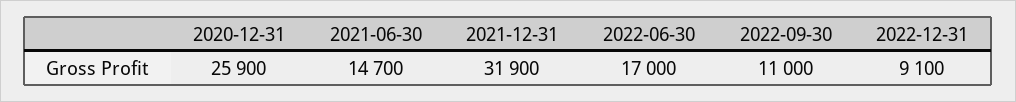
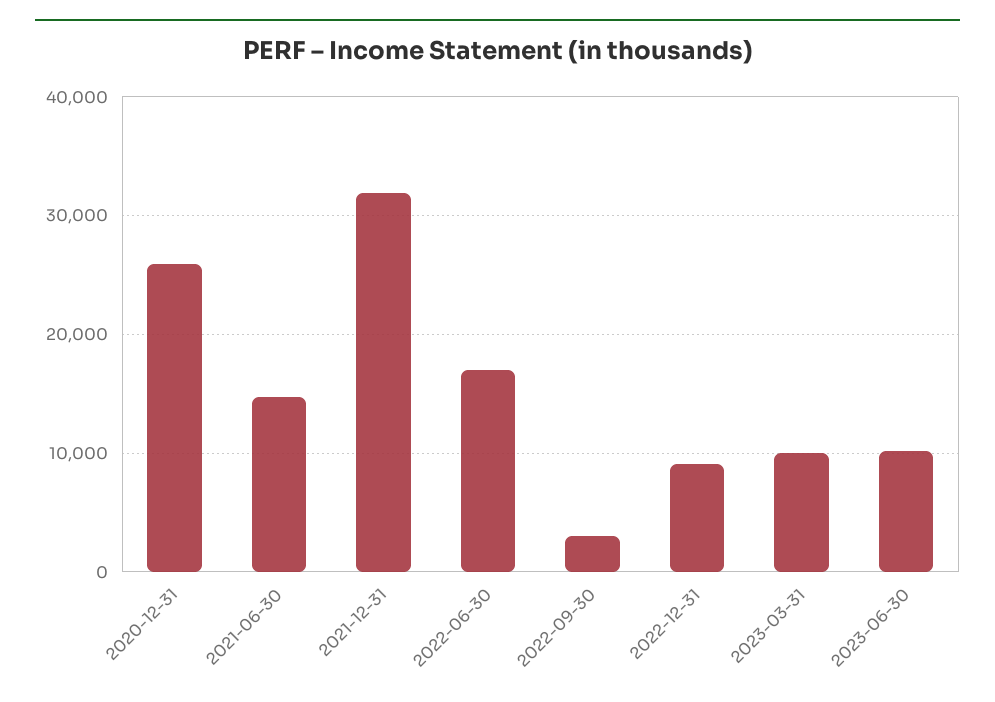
2022-09-30: 11000 -> 3000
2023-03-31: none -> 10000
2023-06-30: none -> 10000

